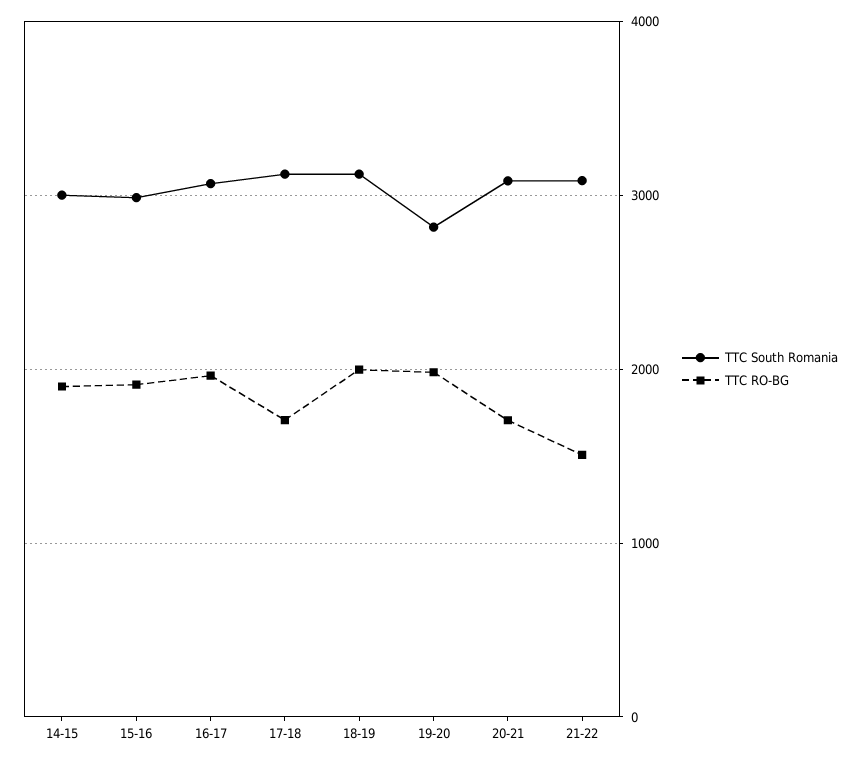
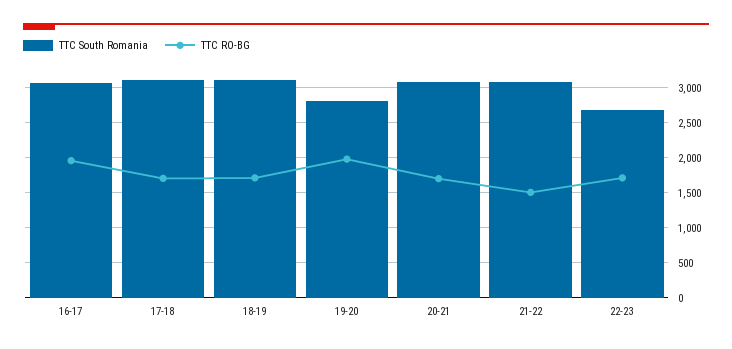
TTC South Romania, 14-15: 3000 -> none
TTC RO-BG, 14-15: 1900 -> none
TTC South Romania, 15-16: 3000 -> none
TTC RO-BG, 15-16: 1900 -> none
TTC RO-BG, 18-19: 2000 -> 1700
TTC South Romania, 22-23: none -> 2700
TTC RO-BG, 22-23: none -> 1700

